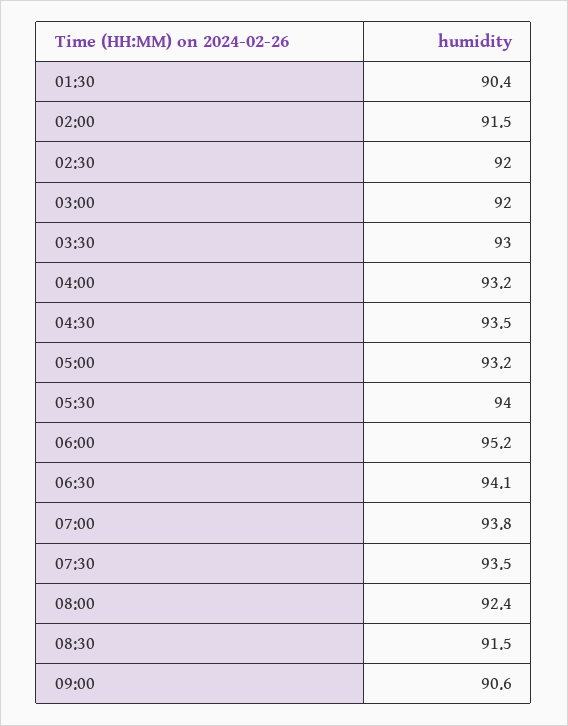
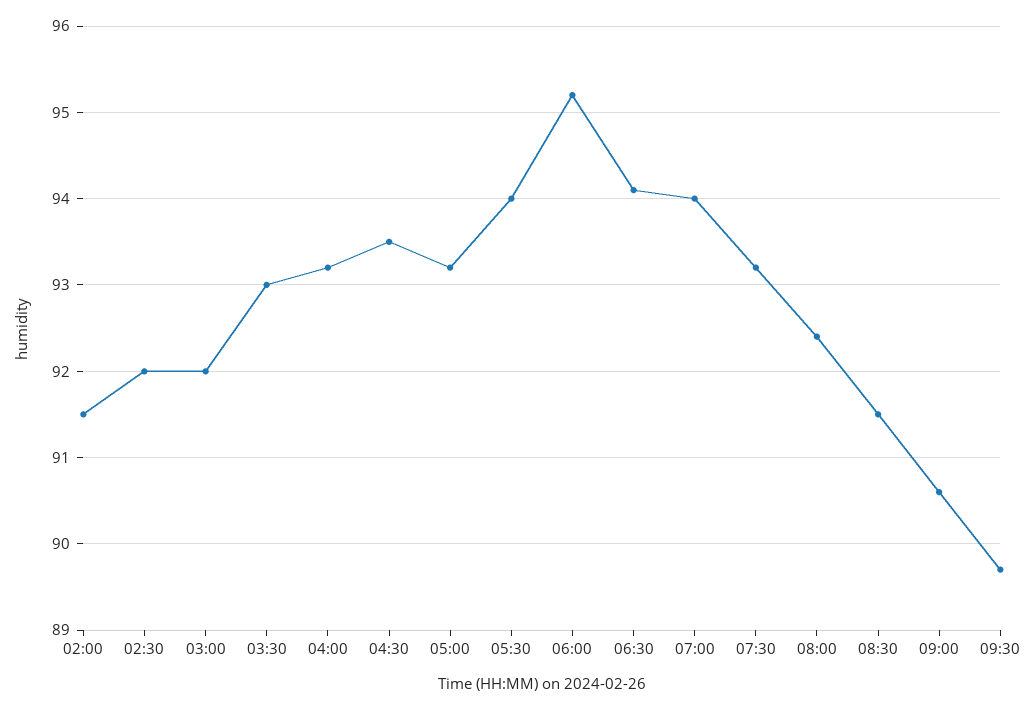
01:30: 90.4 -> none
07:00: 93.8 -> 94
07:30: 93.5 -> 93.2
09:30: none -> 89.7

